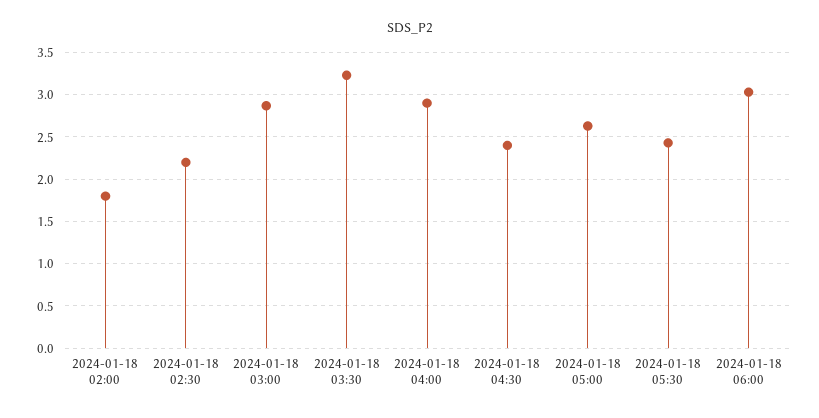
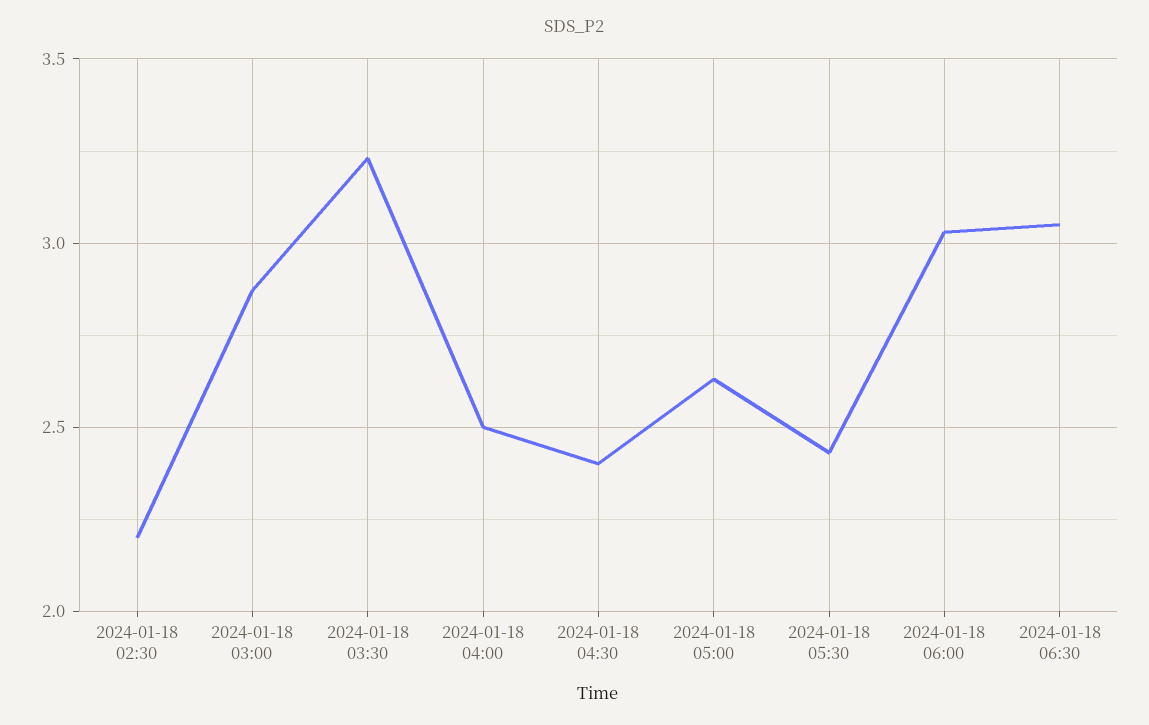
2024-01-18 02:00: 1.8 -> none
2024-01-18 04:00: 2.9 -> 2.5
2024-01-18 06:30: none -> 3.05

